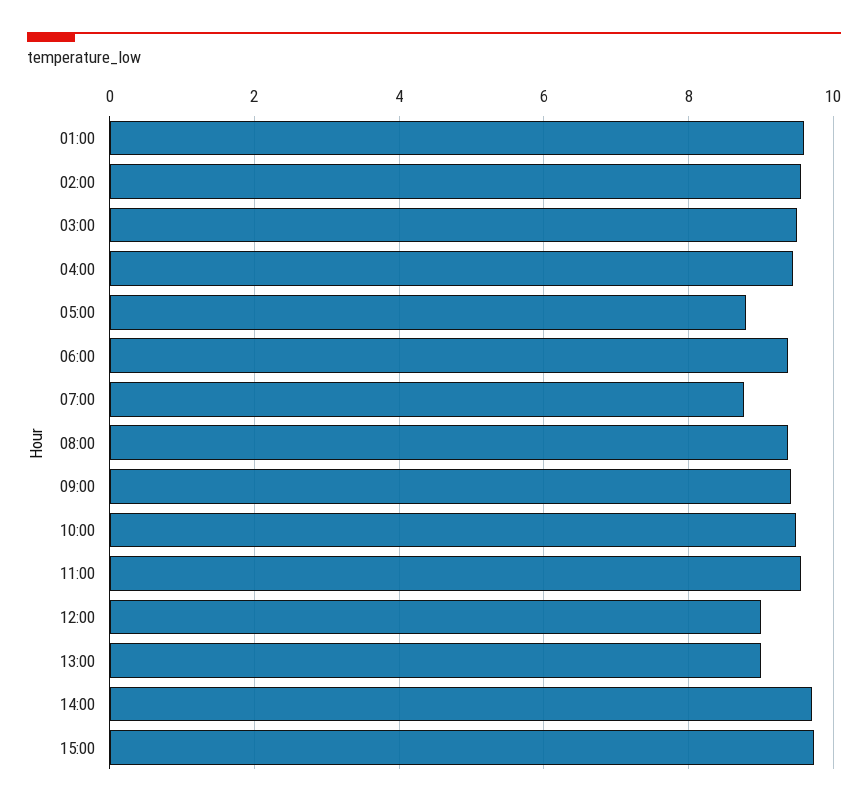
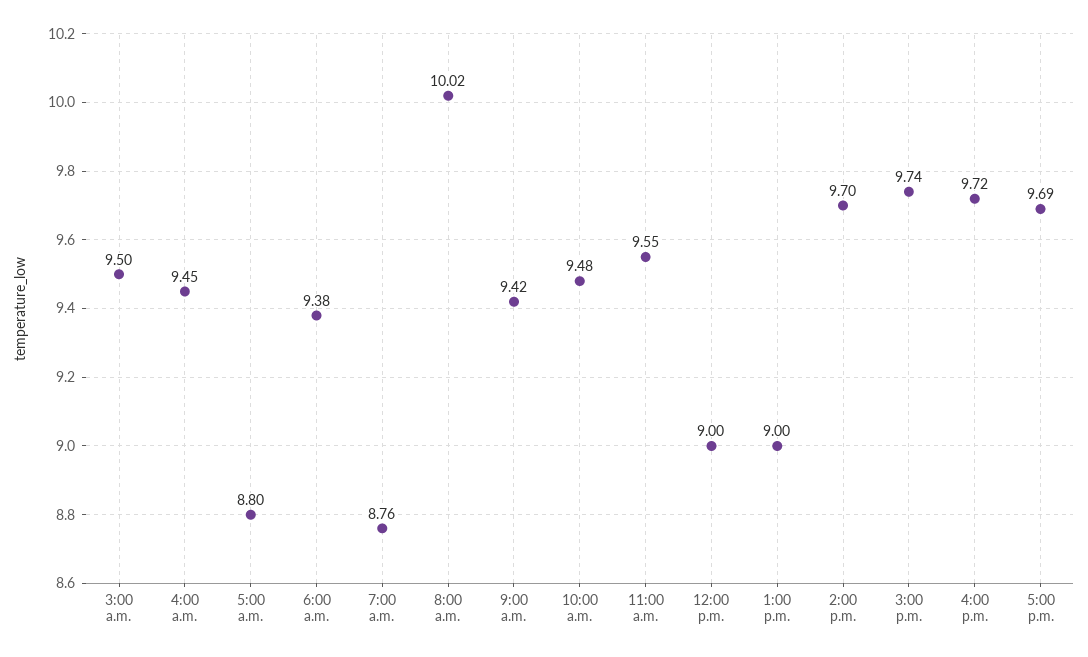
01:00: 9.6 -> none
02:00: 9.6 -> none
08:00: 9.4 -> 10.02
4:00 p.m.: none -> 9.72
5:00 p.m.: none -> 9.69

